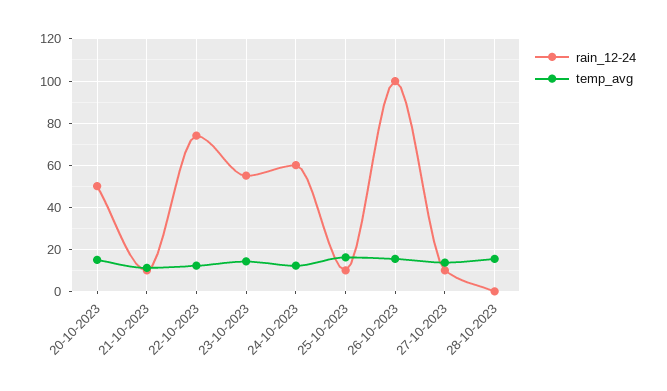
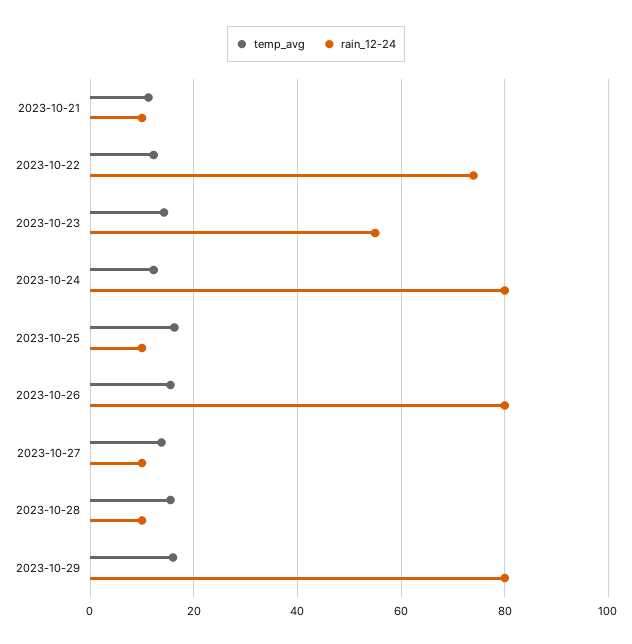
rain_12-24, 20-10-2023: 50 -> none
temp_avg, 20-10-2023: 15 -> none
rain_12-24, 24-10-2023: 60 -> 80
rain_12-24, 26-10-2023: 100 -> 80
rain_12-24, 28-10-2023: 0 -> 10
temp_avg, 2023-10-29: none -> 16
rain_12-24, 2023-10-29: none -> 80

